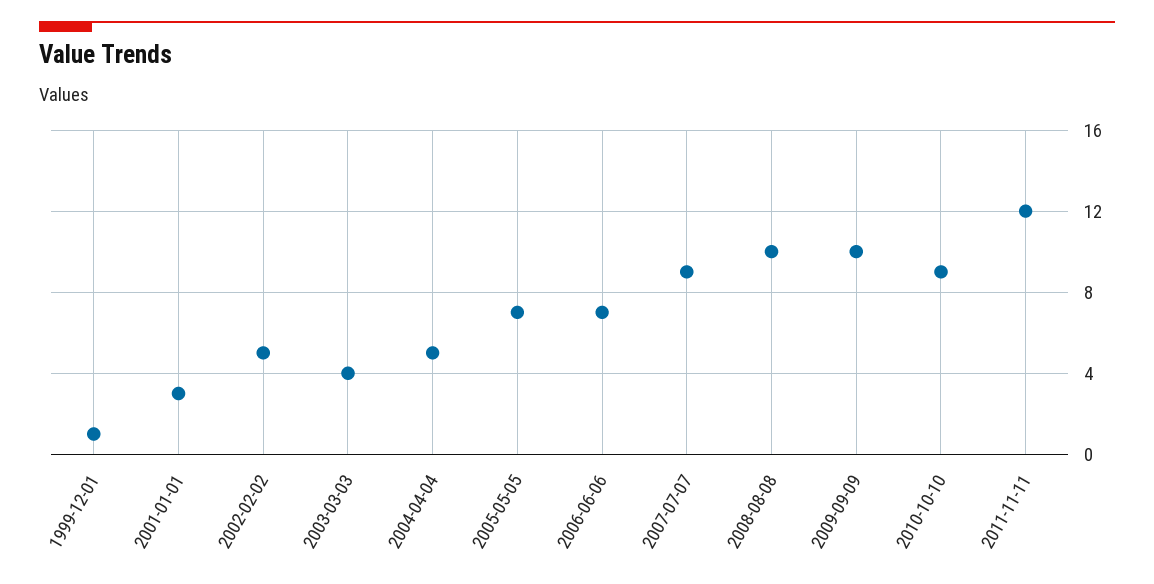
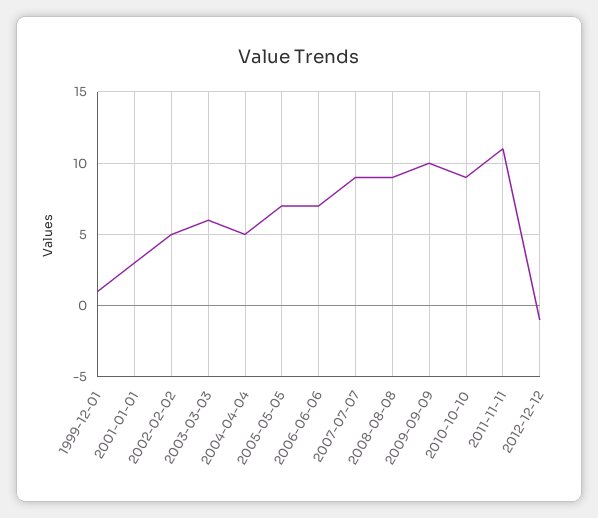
2003-03-03: 4 -> 6
2008-08-08: 10 -> 9
2011-11-11: 12 -> 11
2012-12-12: none -> -1

